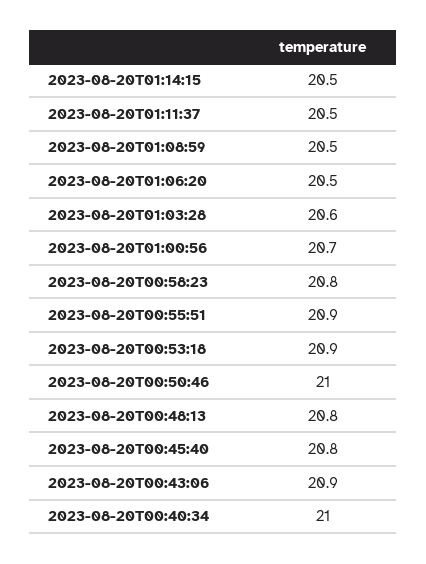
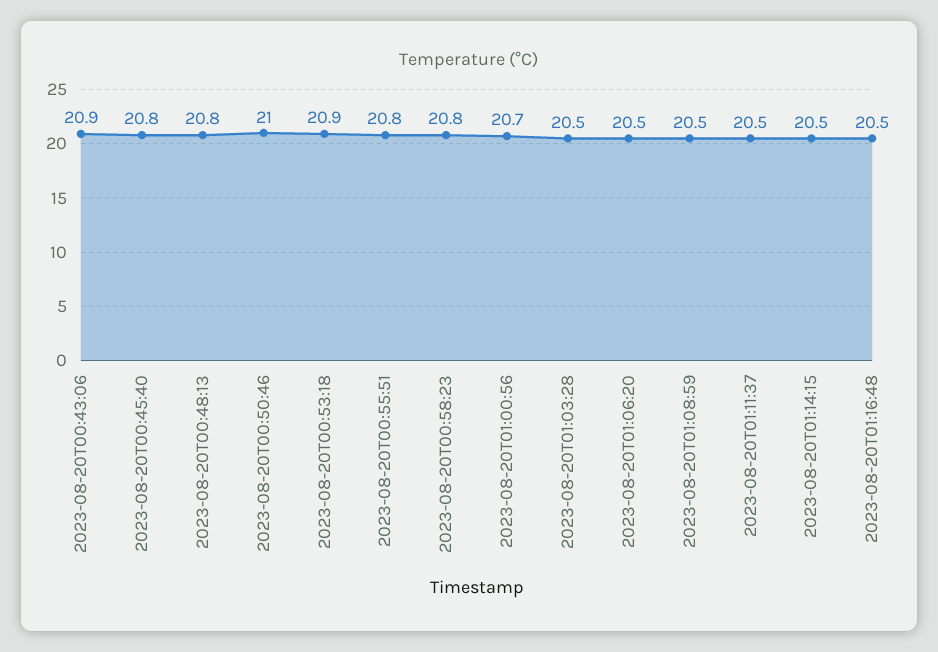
2023-08-20T01:03:28: 20.6 -> 20.5
2023-08-20T00:55:51: 20.9 -> 20.8
2023-08-20T00:40:34: 21 -> none
2023-08-20T01:16:48: none -> 20.5

